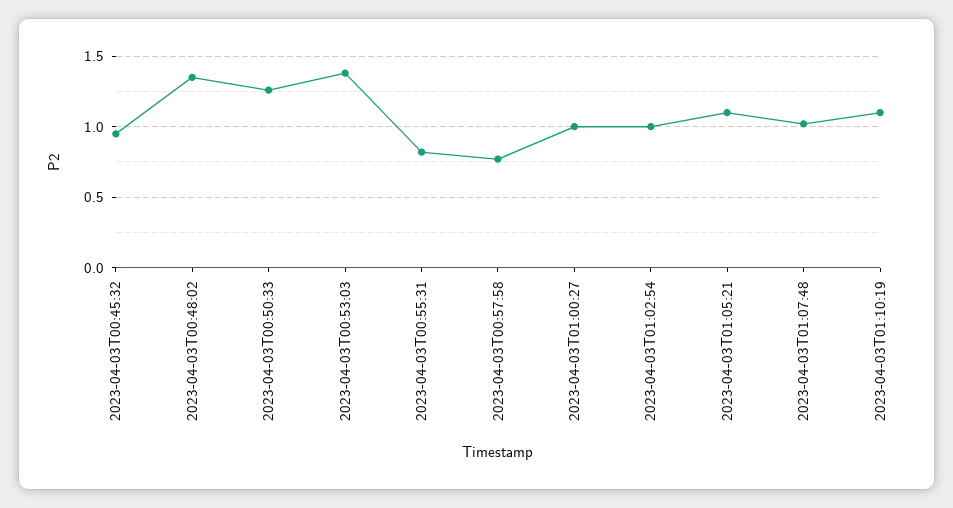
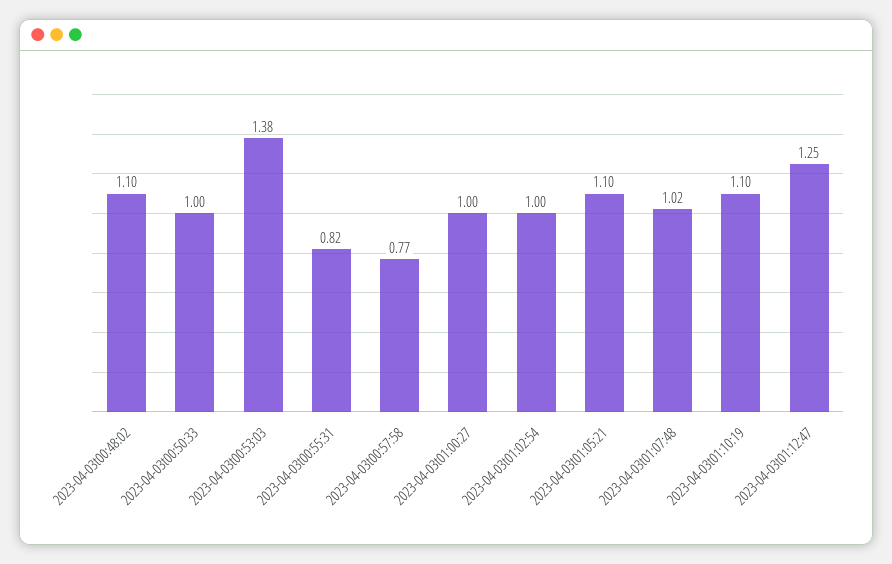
2023-04-03T00:45:32: 0.95 -> none
2023-04-03T00:48:02: 1.35 -> 1.1
2023-04-03T00:50:33: 1.25 -> 1
2023-04-03t01:12:47: none -> 1.25

